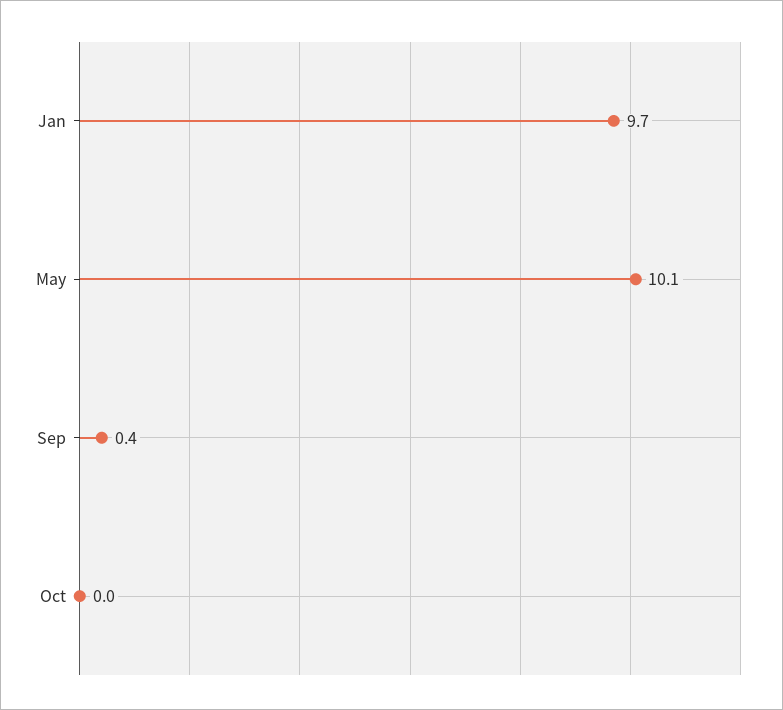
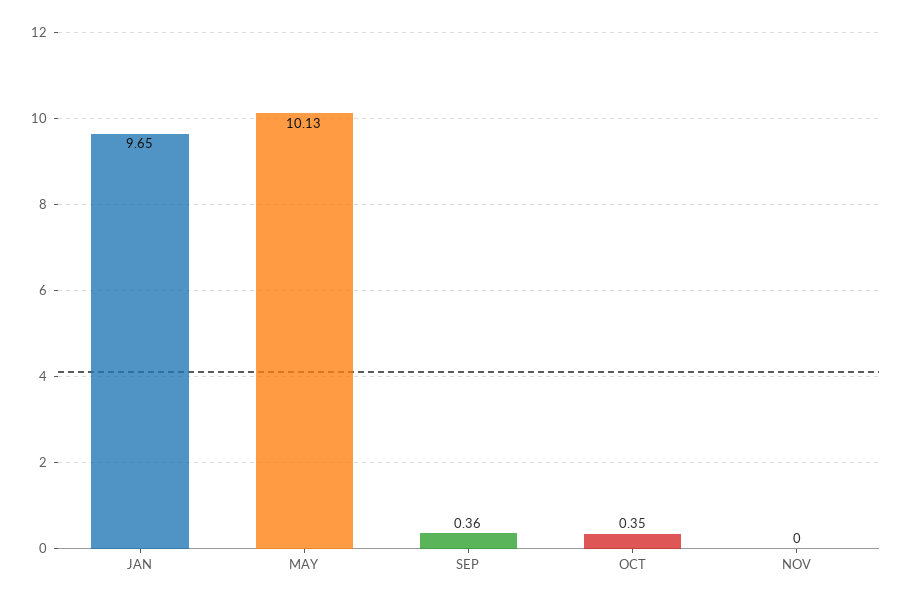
Oct: 0 -> 0.35
NOV: none -> 0

